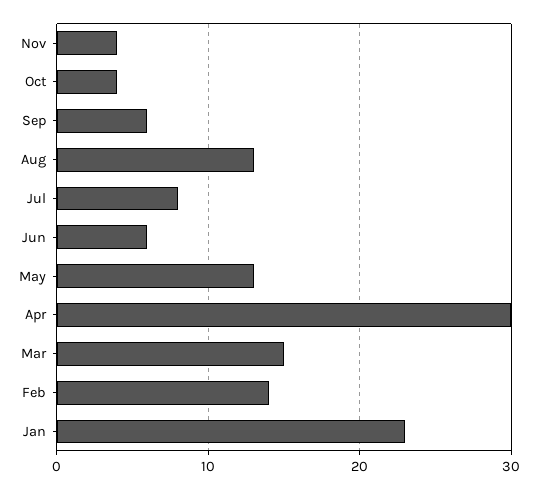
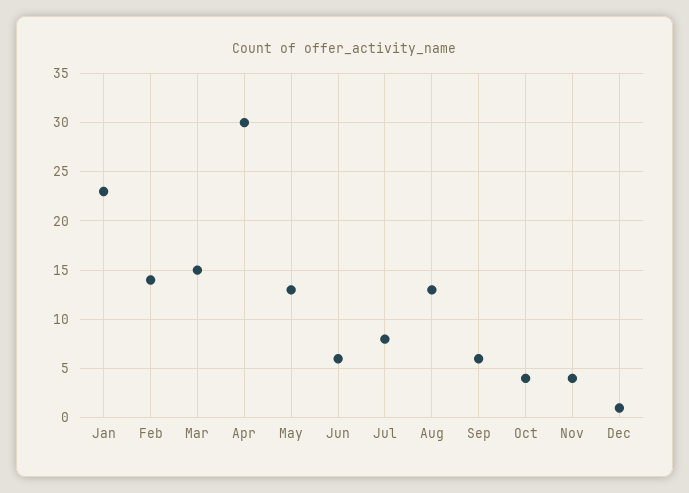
Dec: none -> 1

